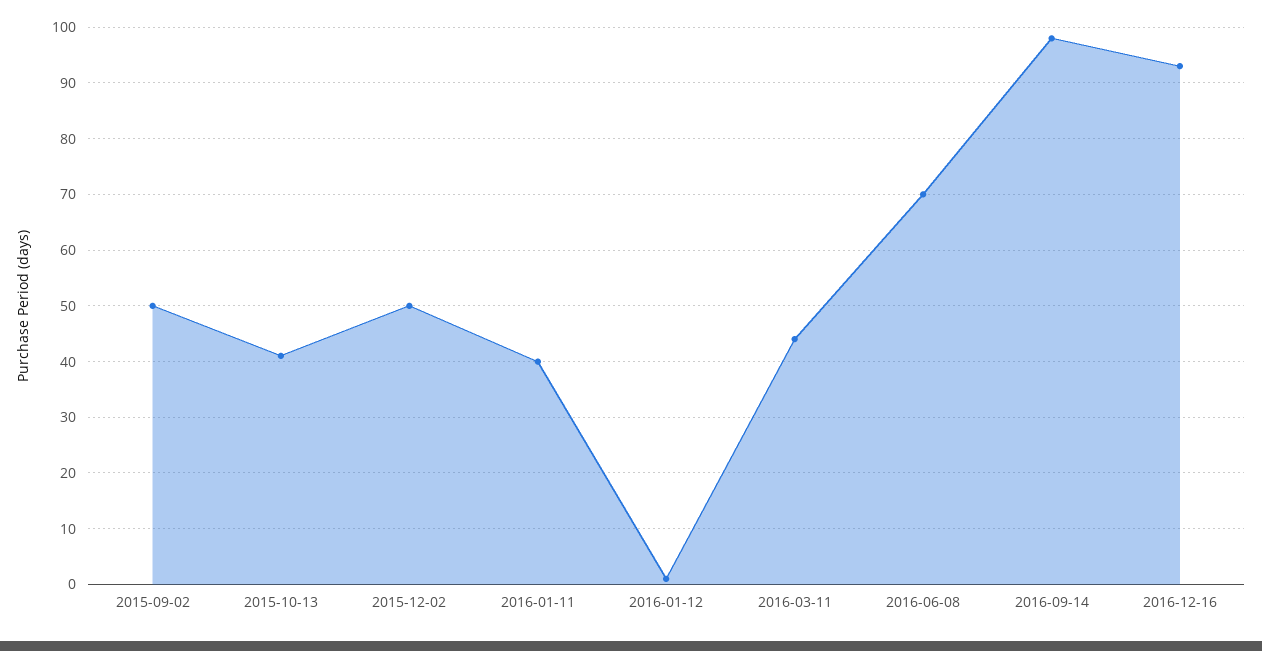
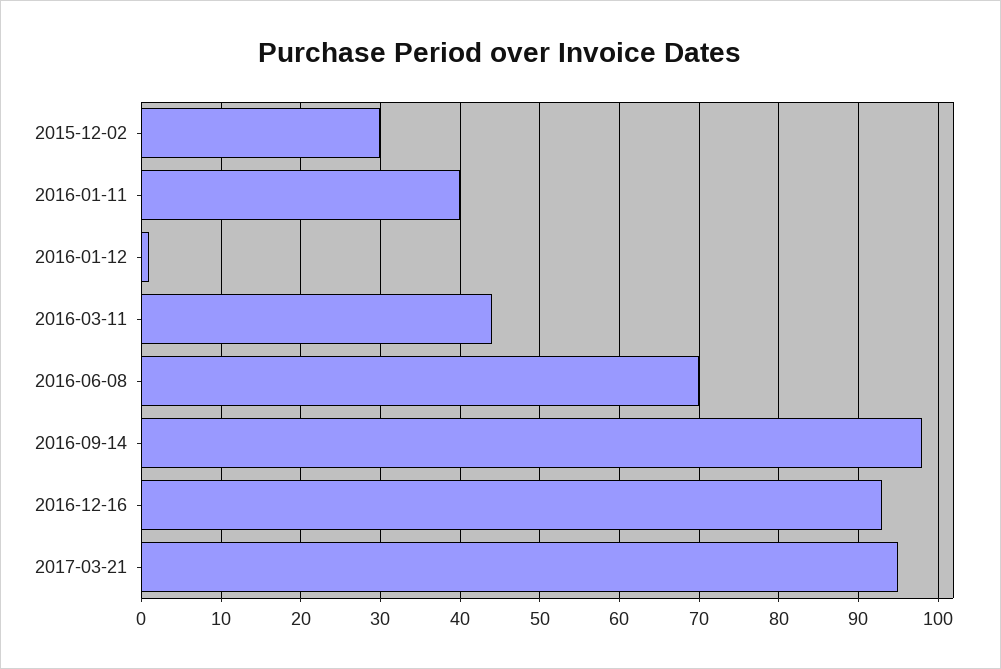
2015-09-02: 50 -> none
2015-10-13: 40 -> none
2015-12-02: 50 -> 30
2017-03-21: none -> 95

